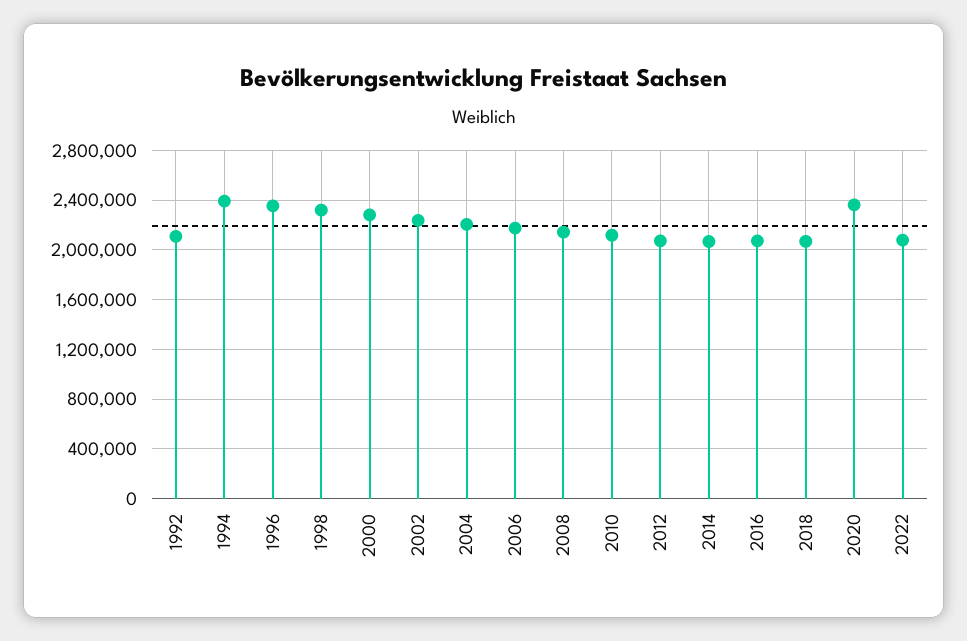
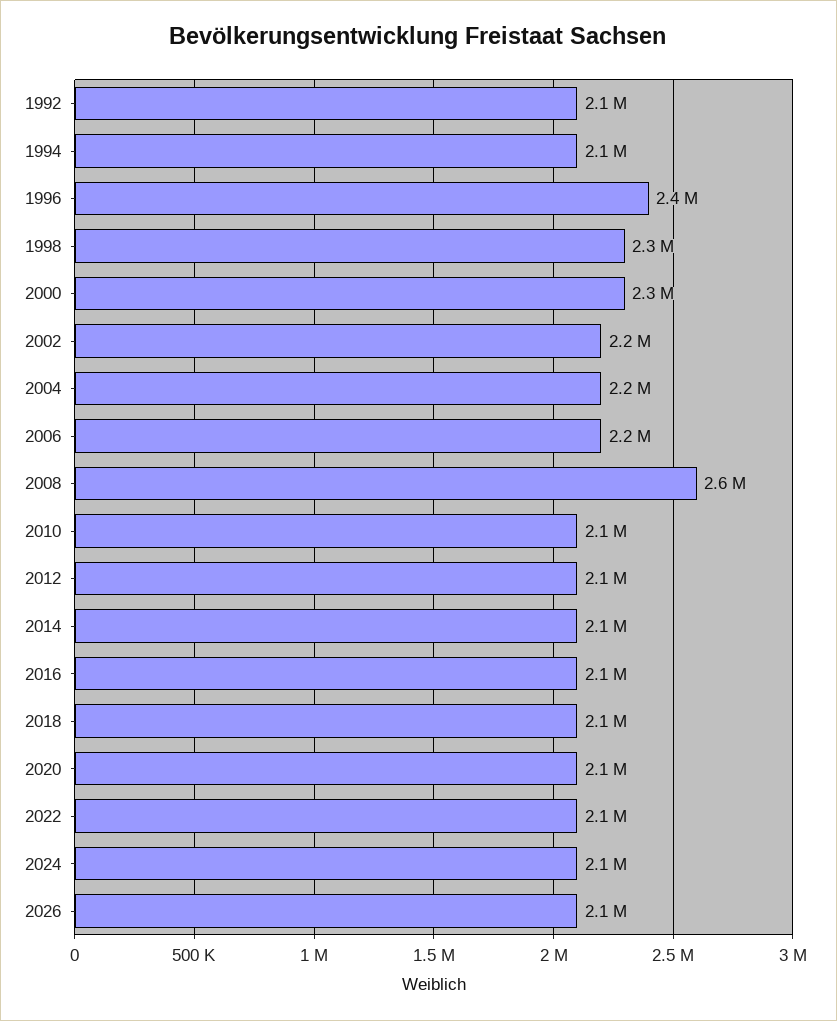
1994: 2400000 -> 2100000
2008: 2150000 -> 2600000
2020: 2350000 -> 2100000
2024: none -> 2100000
2026: none -> 2100000

